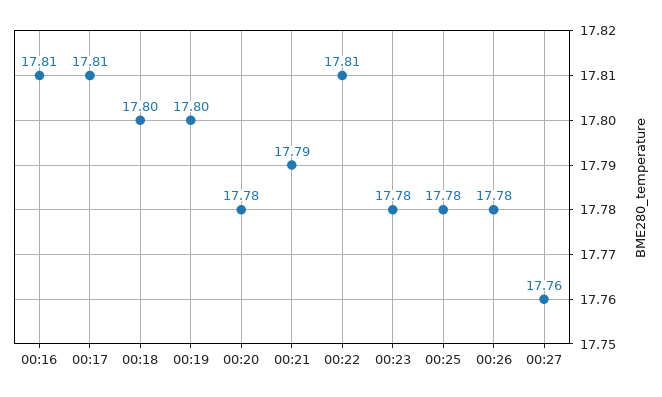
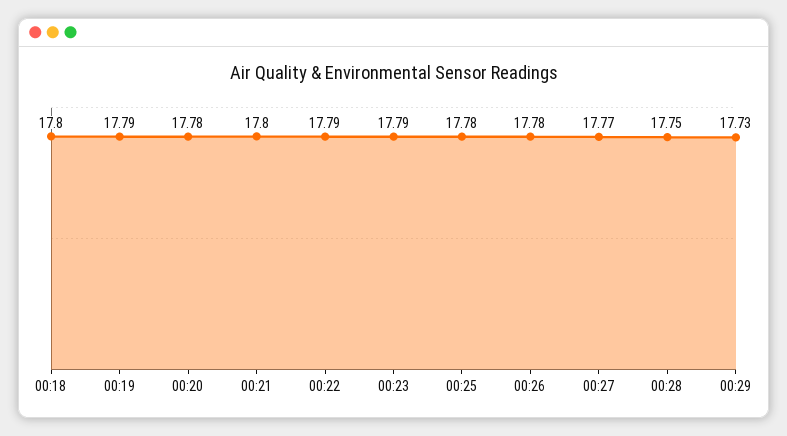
00:16: 17.81 -> none
00:17: 17.81 -> none
00:19: 17.8 -> 17.79
00:21: 17.79 -> 17.8
00:22: 17.81 -> 17.79
00:23: 17.78 -> 17.79
00:27: 17.76 -> 17.77
00:28: none -> 17.75
00:29: none -> 17.73

